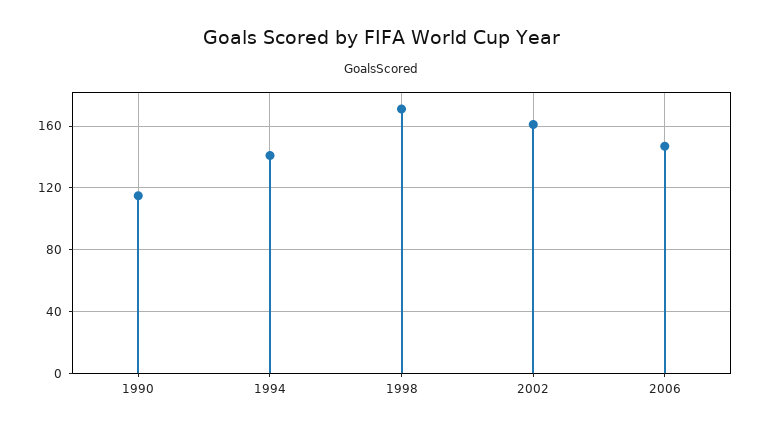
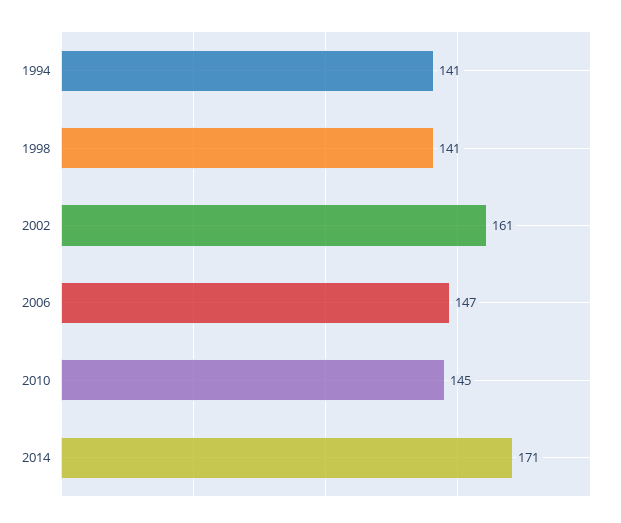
1990: 115 -> none
1998: 170 -> 141
2010: none -> 145
2014: none -> 171

